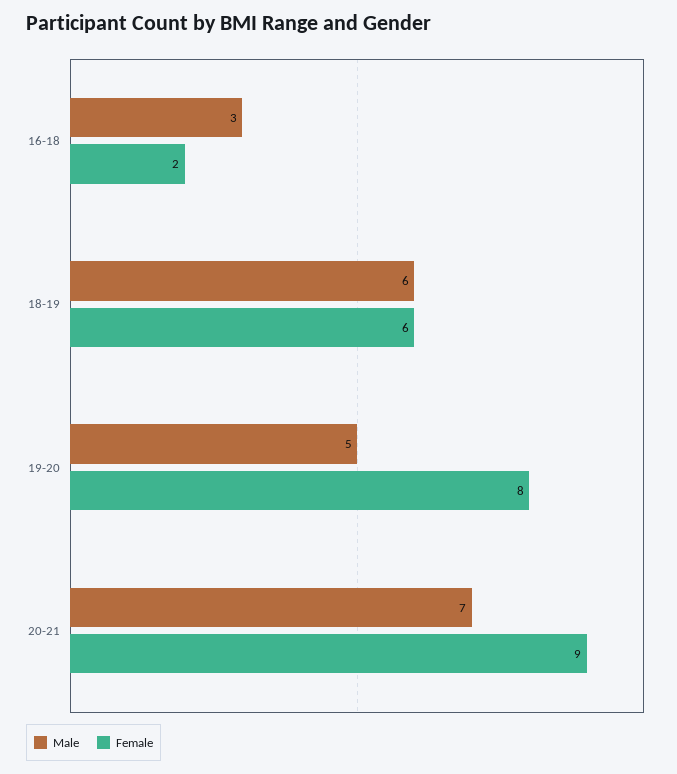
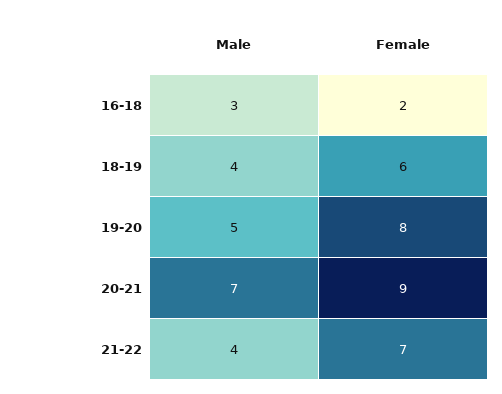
Male, 18-19: 6 -> 4
Male, 21-22: none -> 4
Female, 21-22: none -> 7

